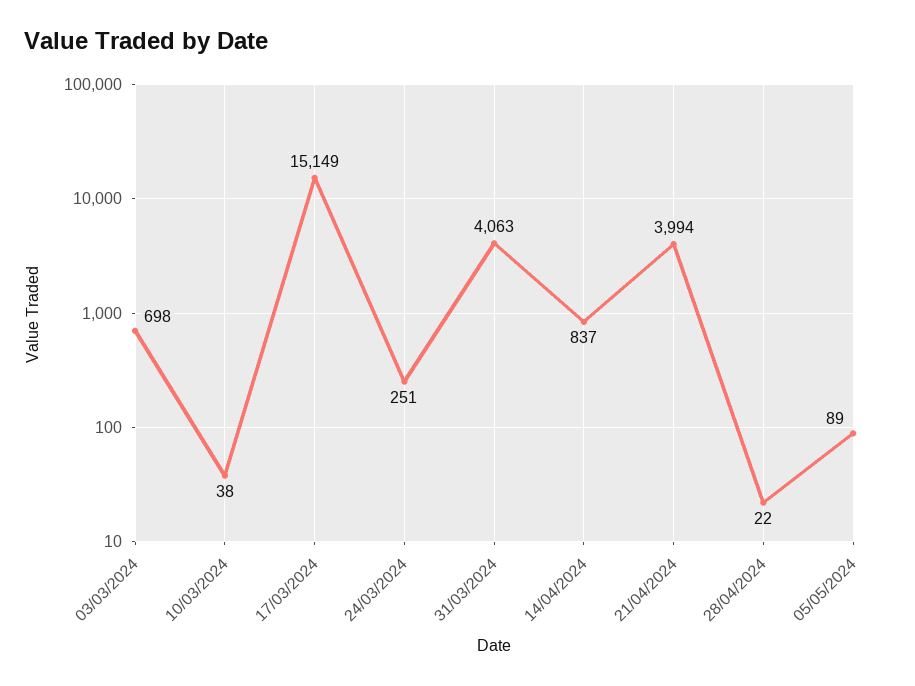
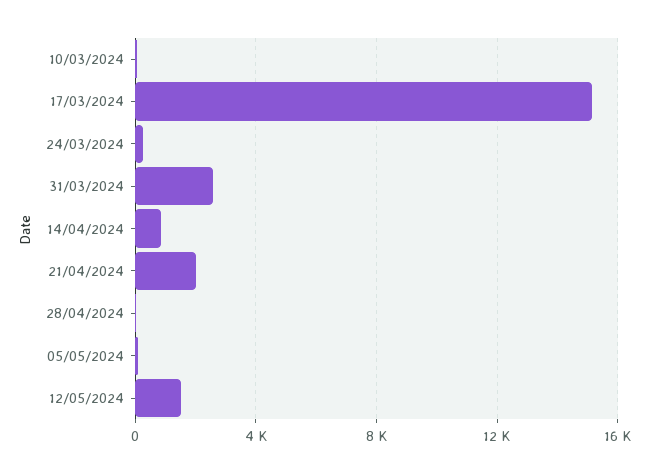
03/03/2024: 698 -> none
31/03/2024: 4063 -> 2500
21/04/2024: 3994 -> 2000
12/05/2024: none -> 1500

